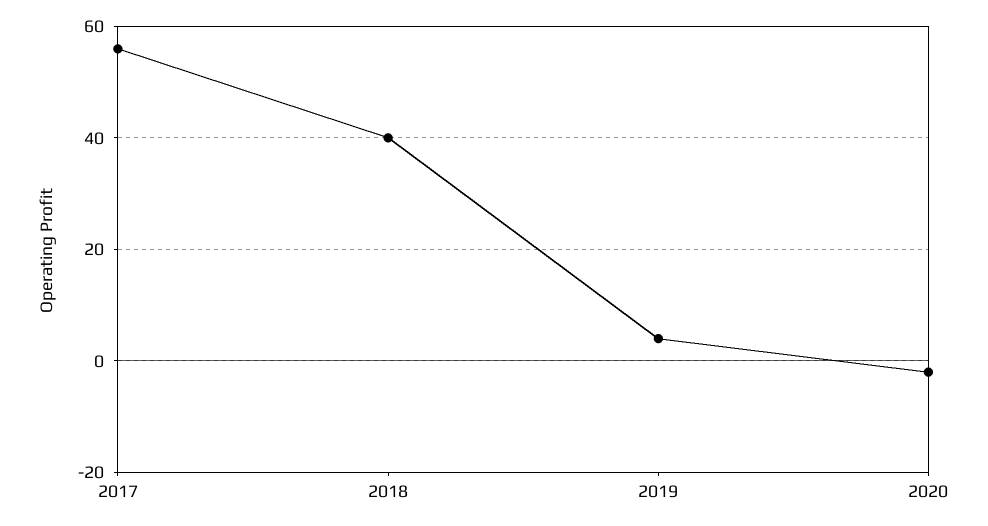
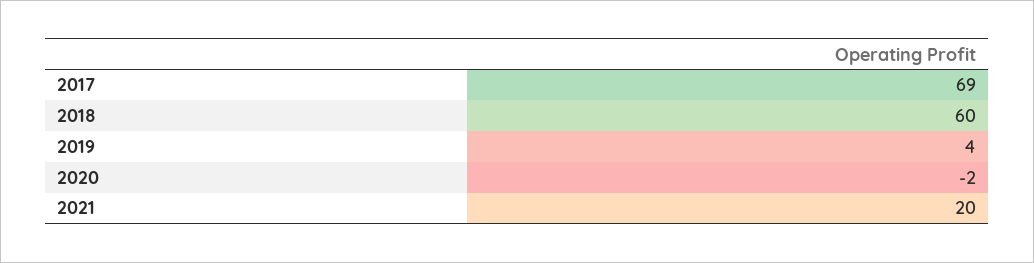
2017: 55 -> 69
2018: 40 -> 60
2021: none -> 20

